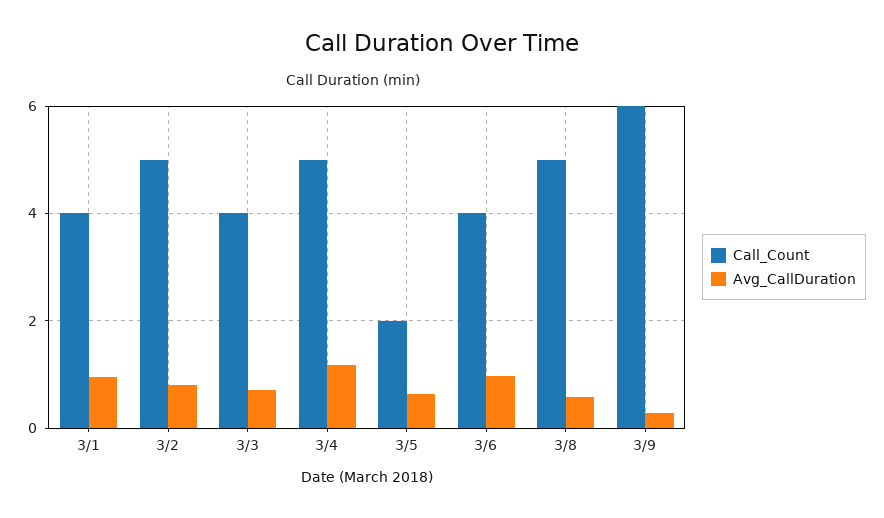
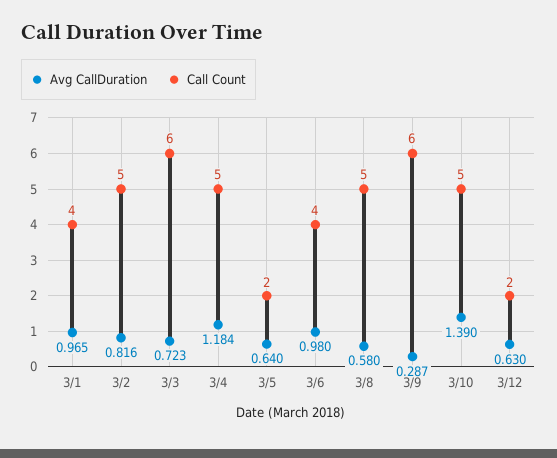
Call_Count, 3/3: 4 -> 6
Avg_CallDuration, 3/10: none -> 1.39
Call_Count, 3/10: none -> 5
Avg_CallDuration, 3/12: none -> 0.63
Call_Count, 3/12: none -> 2

